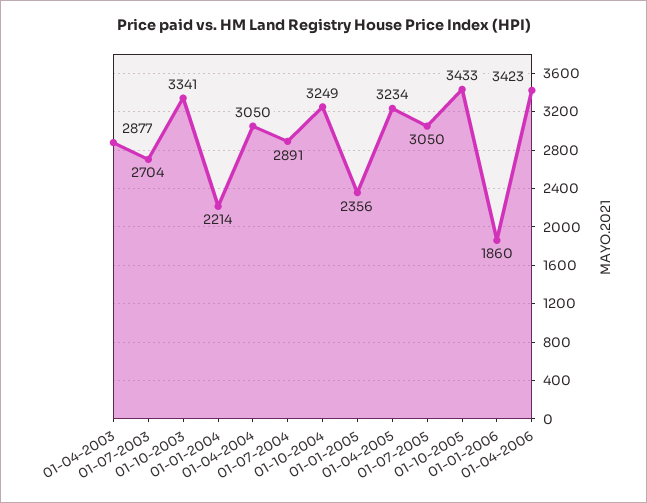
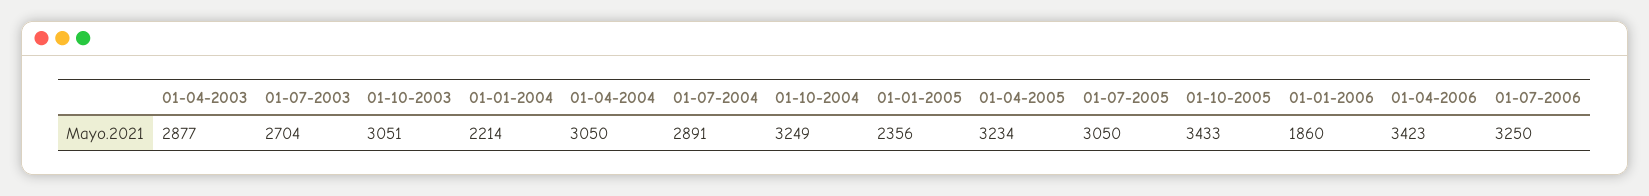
01-10-2003: 3341 -> 3051
01-07-2006: none -> 3250

